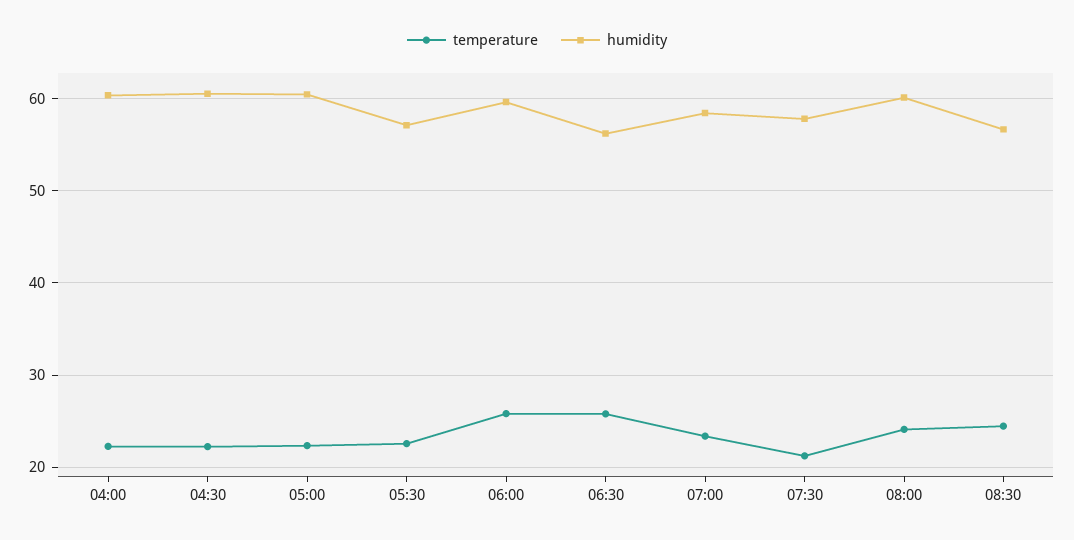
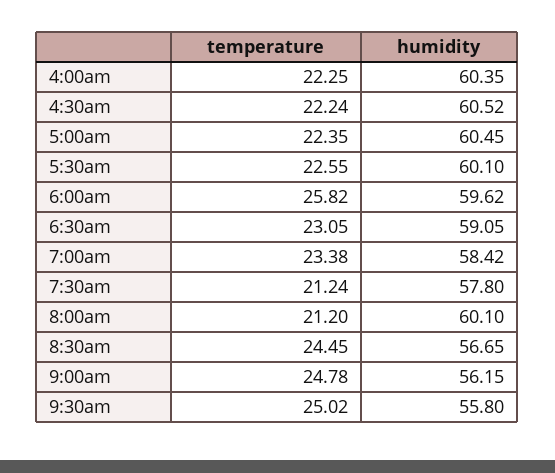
humidity, 05:30: 57 -> 60.1
temperature, 06:30: 26 -> 23.05
humidity, 06:30: 56 -> 59.05
temperature, 08:00: 24 -> 21.2
temperature, 9:00am: none -> 24.78
humidity, 9:00am: none -> 56.15
temperature, 9:30am: none -> 25.02
humidity, 9:30am: none -> 55.8

